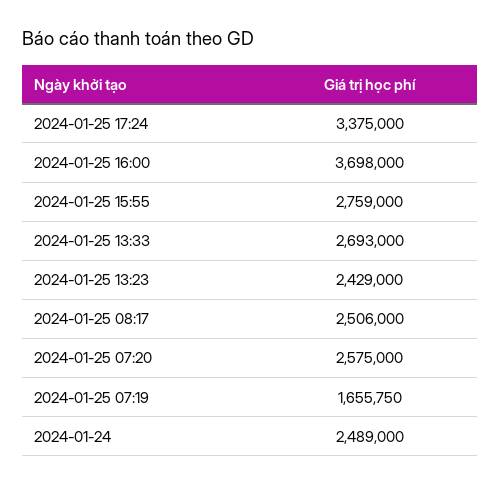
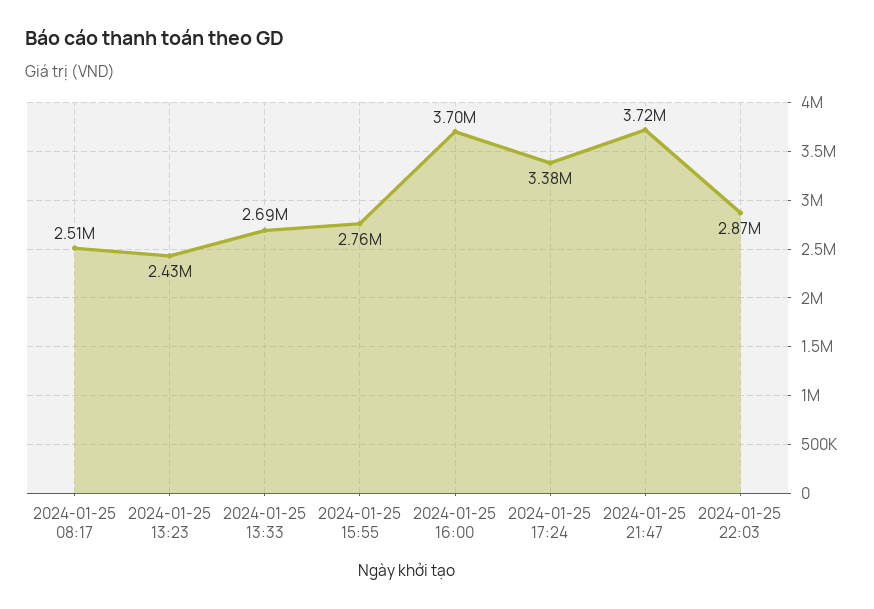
2024-01-25 07:20: 2575000 -> none
2024-01-25 07:19: 1655750 -> none
2024-01-24: 2489000 -> none
2024-01-25 21:47: none -> 3720000
2024-01-25 22:03: none -> 2870000

